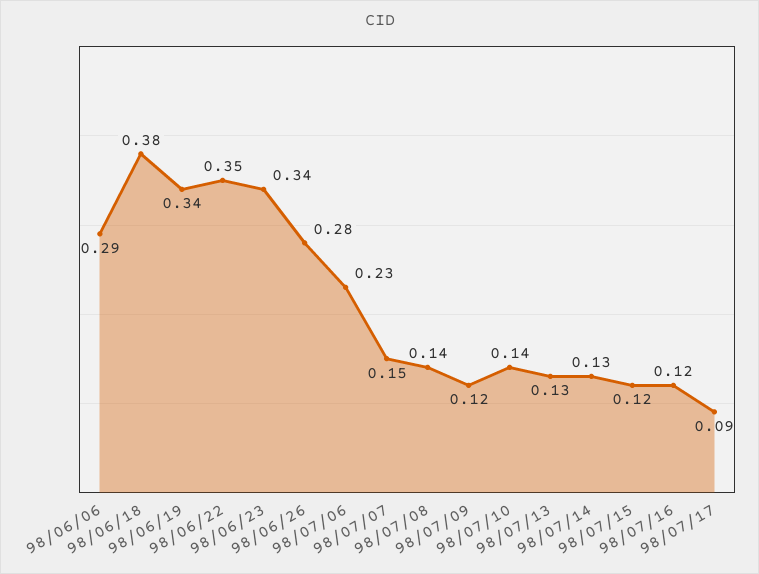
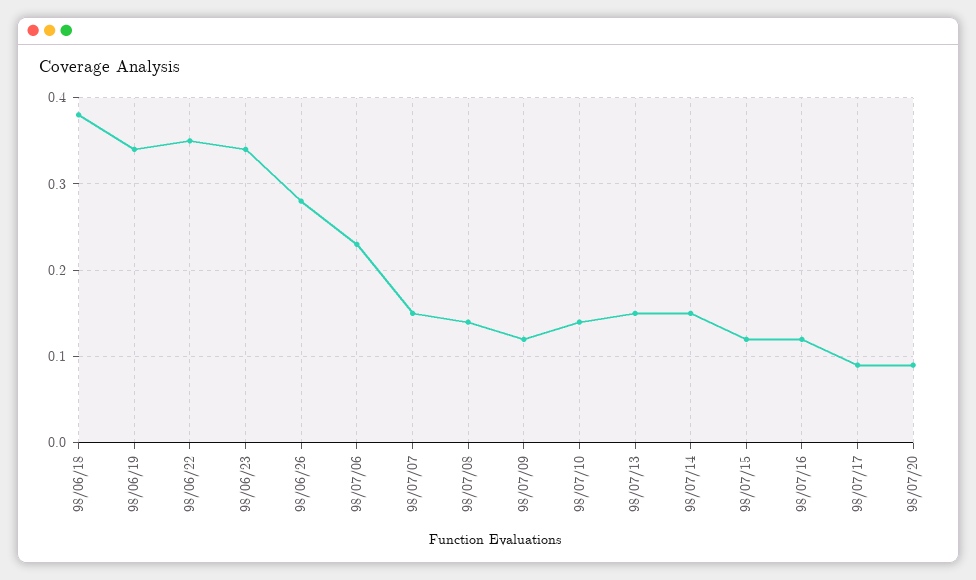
98/06/06: 0.29 -> none
98/07/13: 0.13 -> 0.15
98/07/14: 0.13 -> 0.15
98/07/20: none -> 0.09

